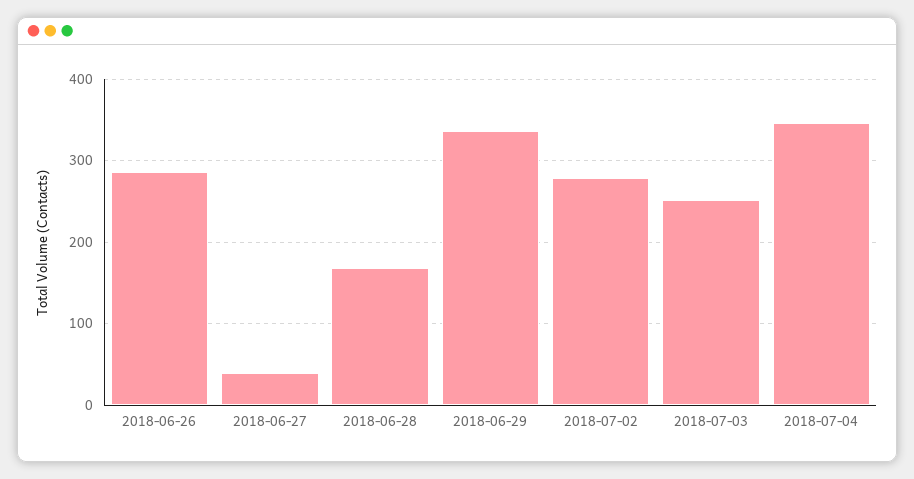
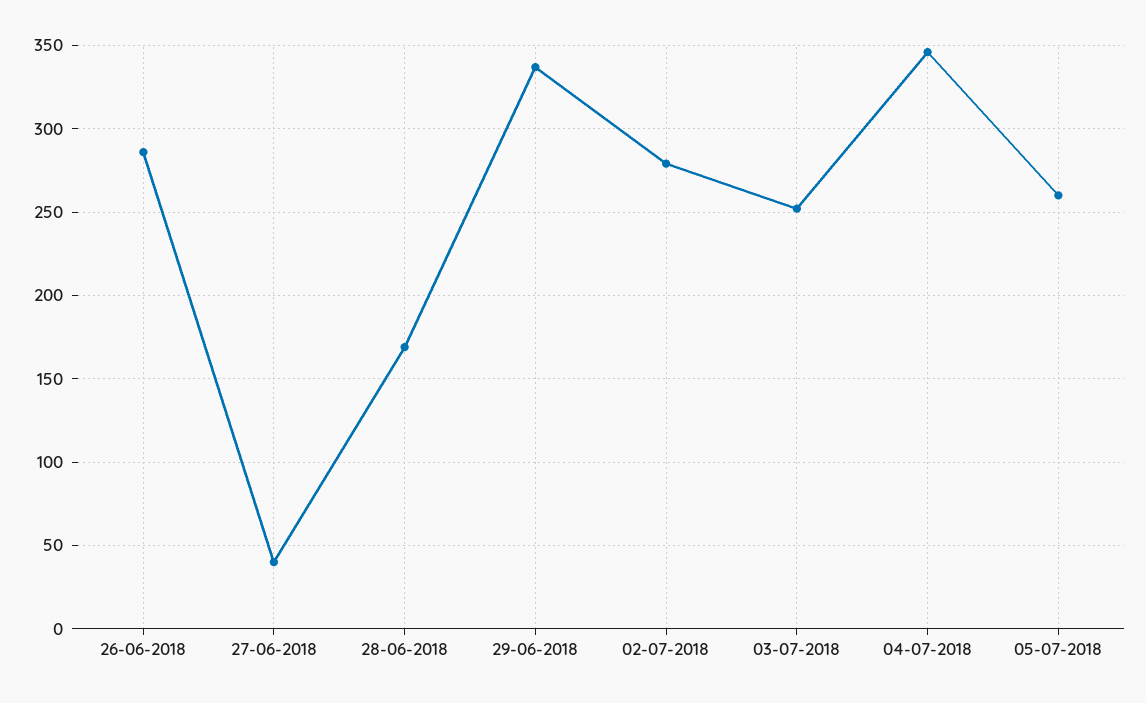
05-07-2018: none -> 260

